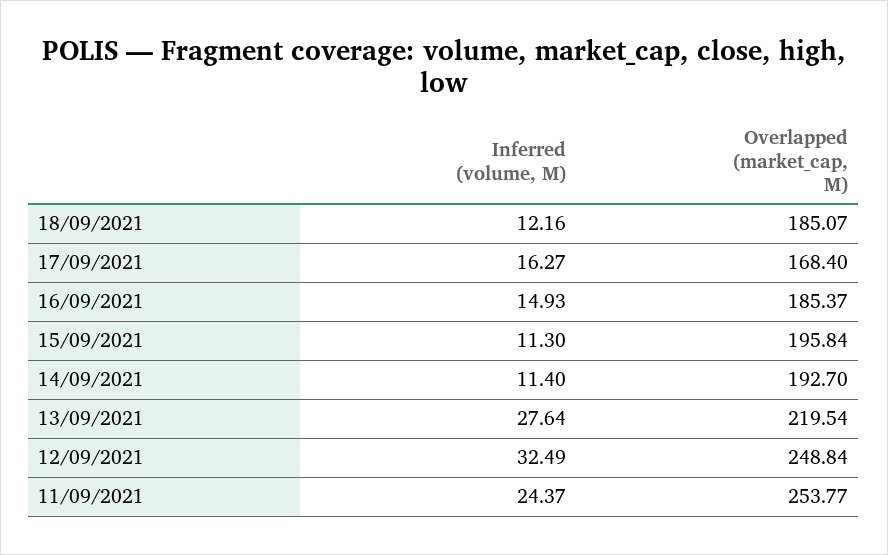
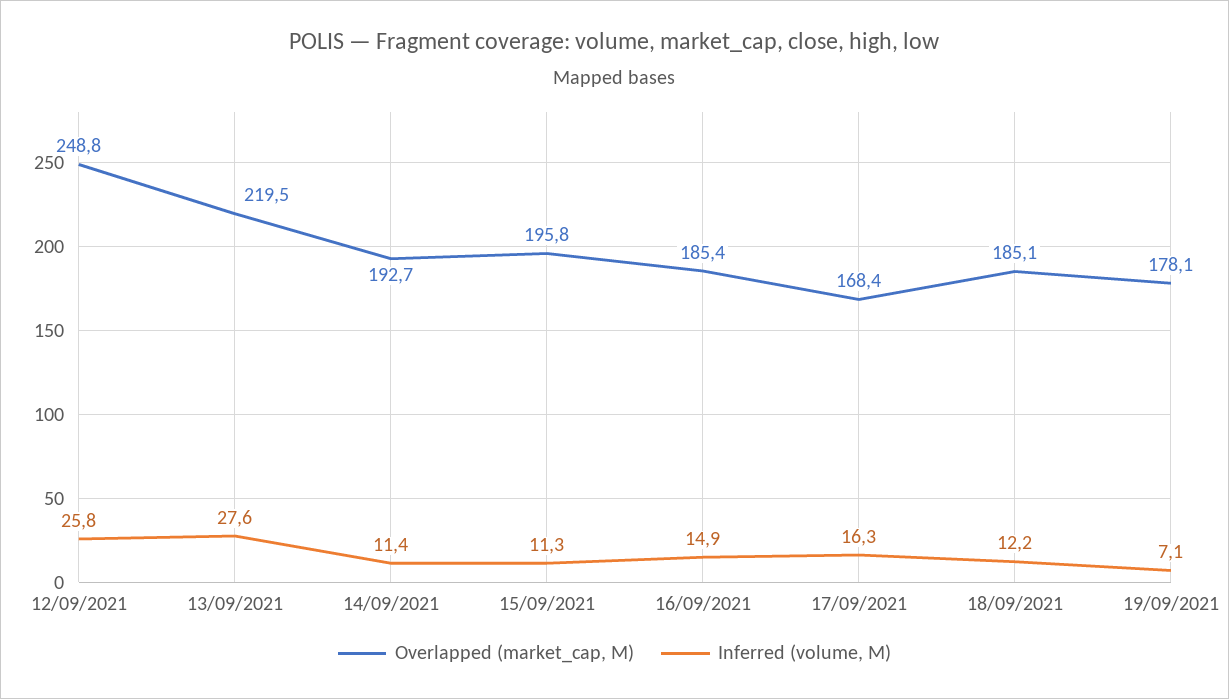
Inferred (volume, M), 12/09/2021: 32.49 -> 25.8
Inferred (volume, M), 11/09/2021: 24.37 -> none
Overlapped (market_cap, M), 11/09/2021: 253.77 -> none
Overlapped (market_cap, M), 19/09/2021: none -> 178.1
Inferred (volume, M), 19/09/2021: none -> 7.1

